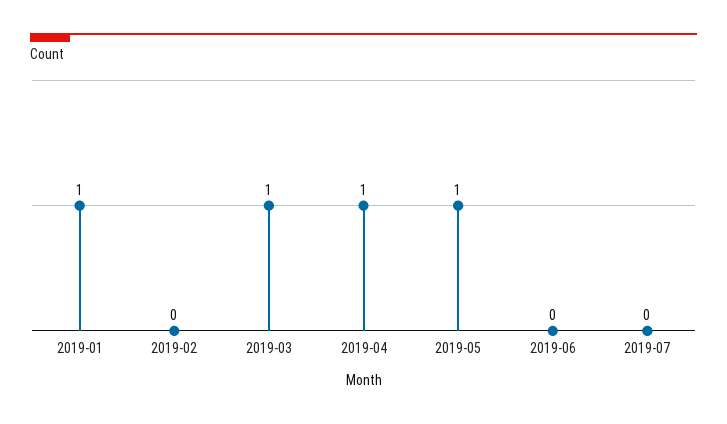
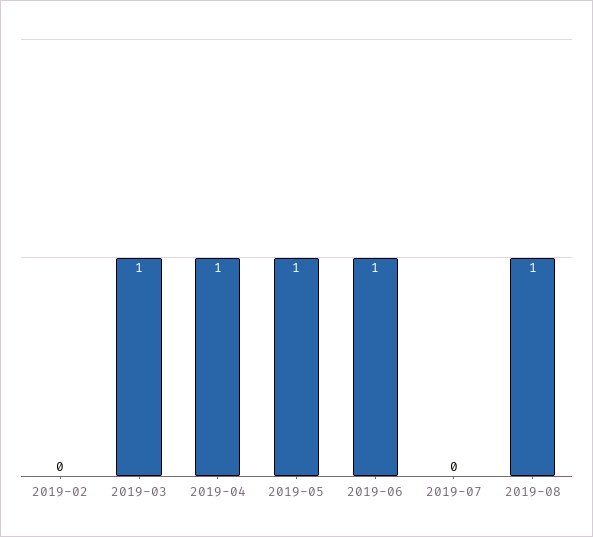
2019-01: 1 -> none
2019-06: 0 -> 1
2019-08: none -> 1

